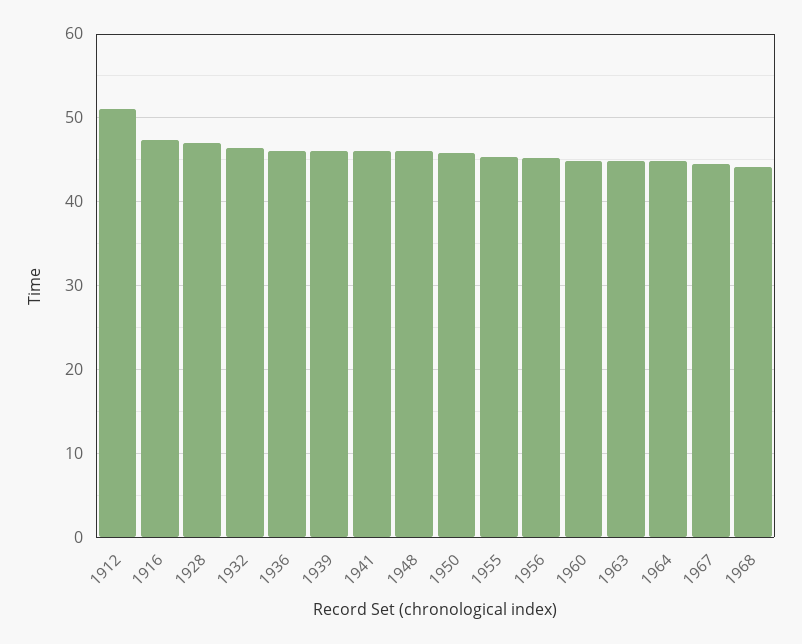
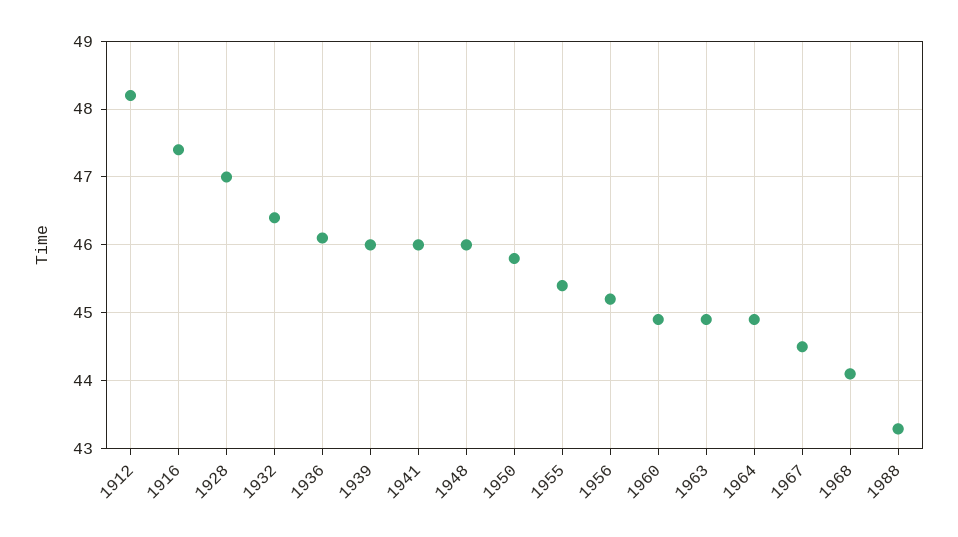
1912: 51 -> 48.2
1988: none -> 43.3

